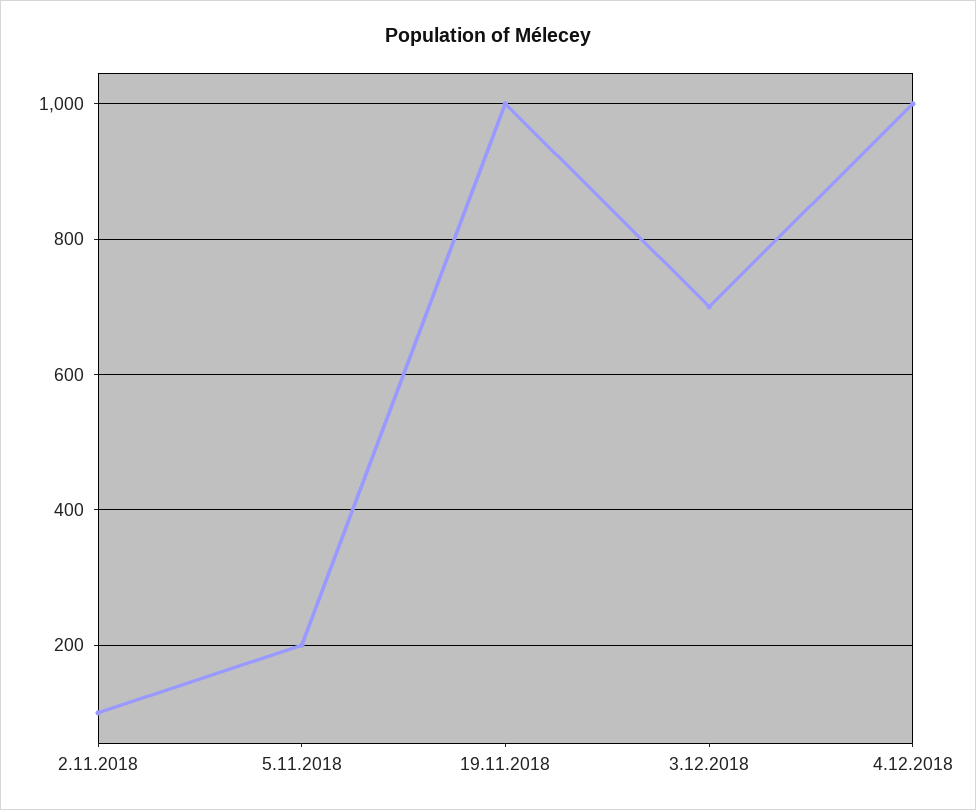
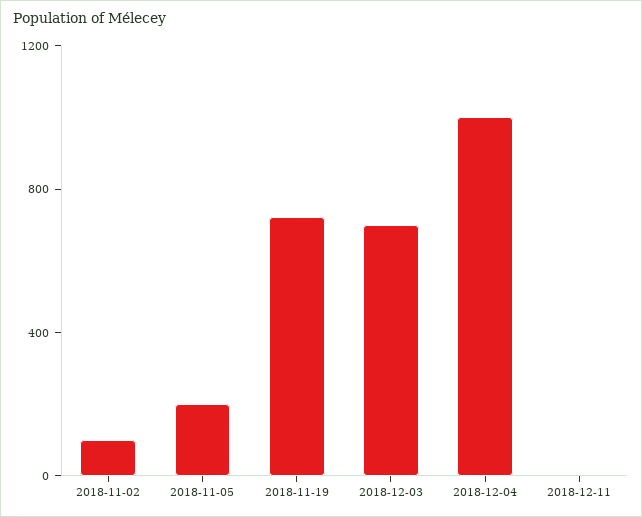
19.11.2018: 1000 -> 700
2018-12-11: none -> 0

